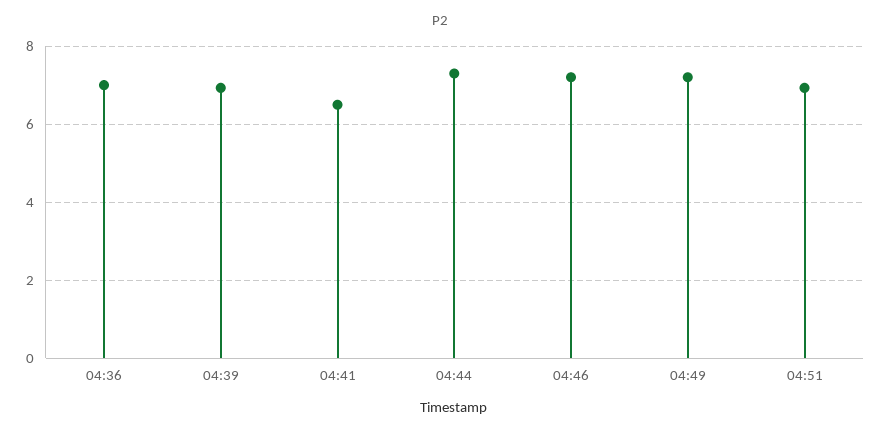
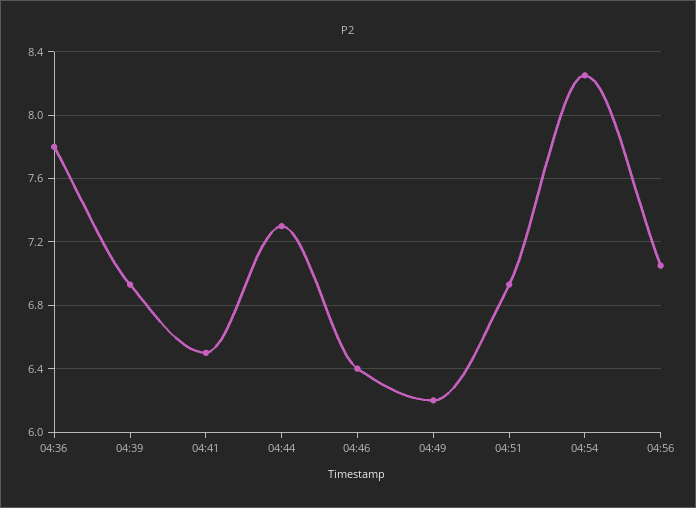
04:36: 7 -> 7.8
04:46: 7.2 -> 6.4
04:49: 7.2 -> 6.2
04:54: none -> 8.25
04:56: none -> 7.05

